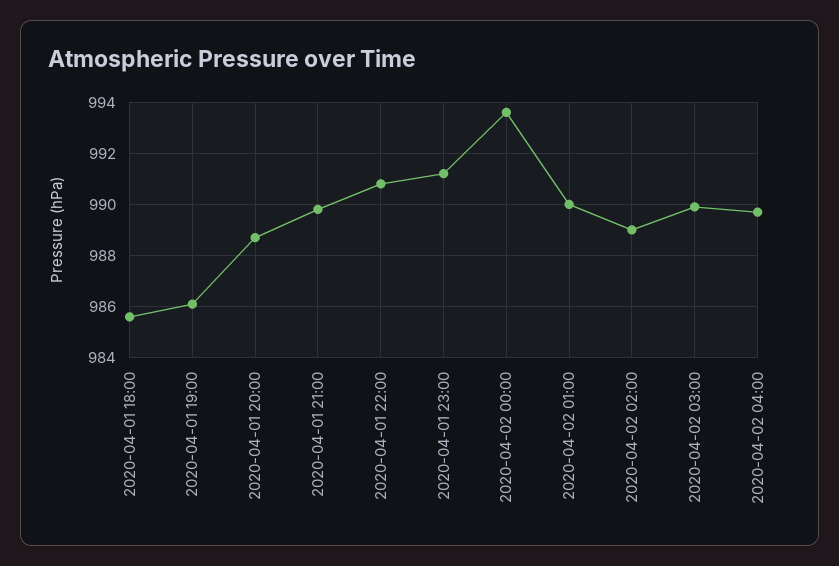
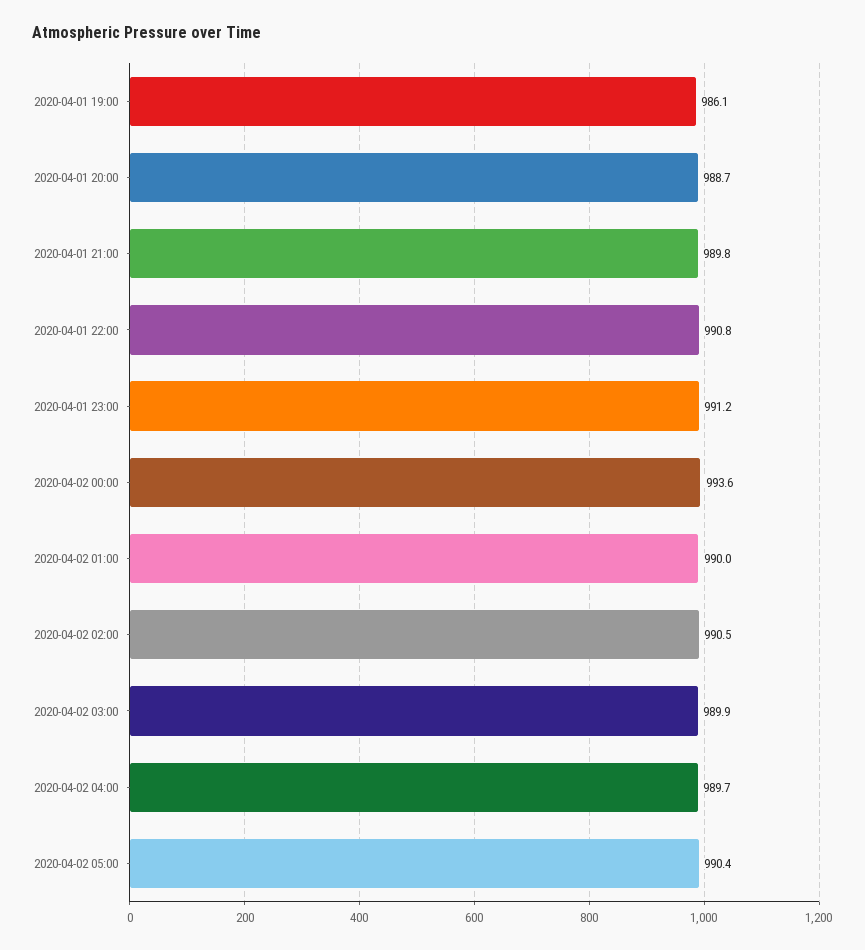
2020-04-01 18:00: 985.5 -> none
2020-04-02 02:00: 989 -> 990.5
2020-04-02 05:00: none -> 990.4

